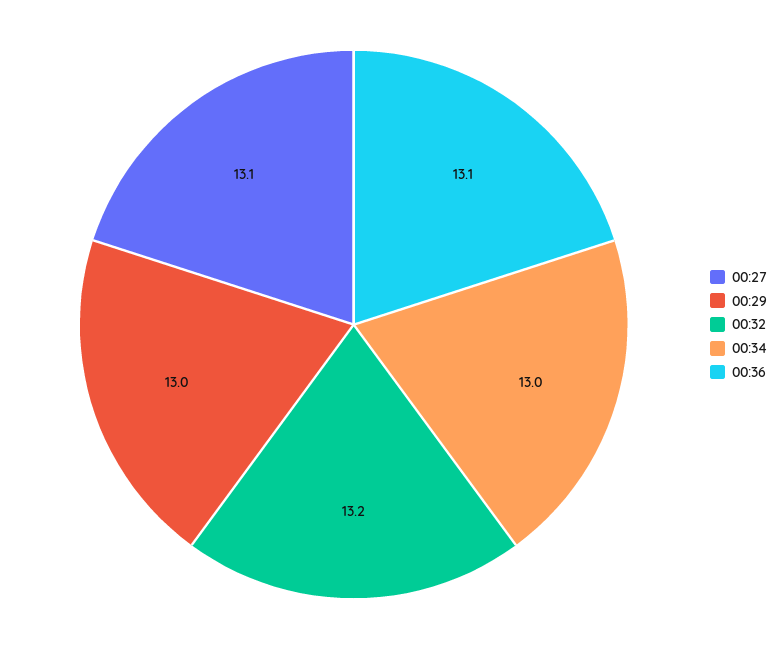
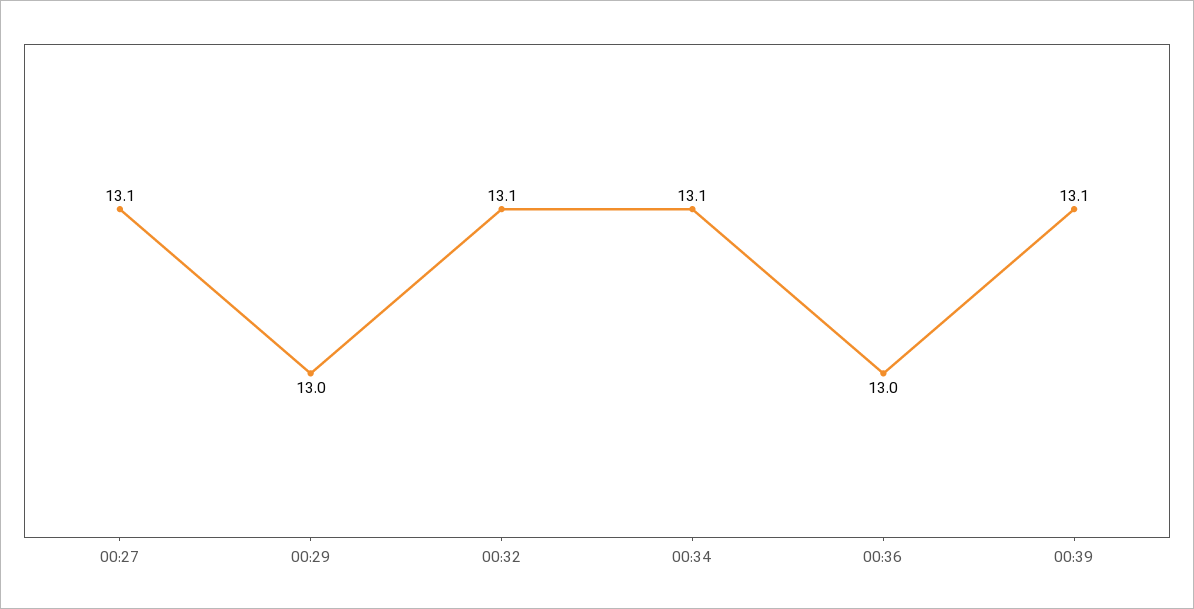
00:32: 13.2 -> 13.1
00:34: 13 -> 13.1
00:36: 13.1 -> 13
00:39: none -> 13.1

